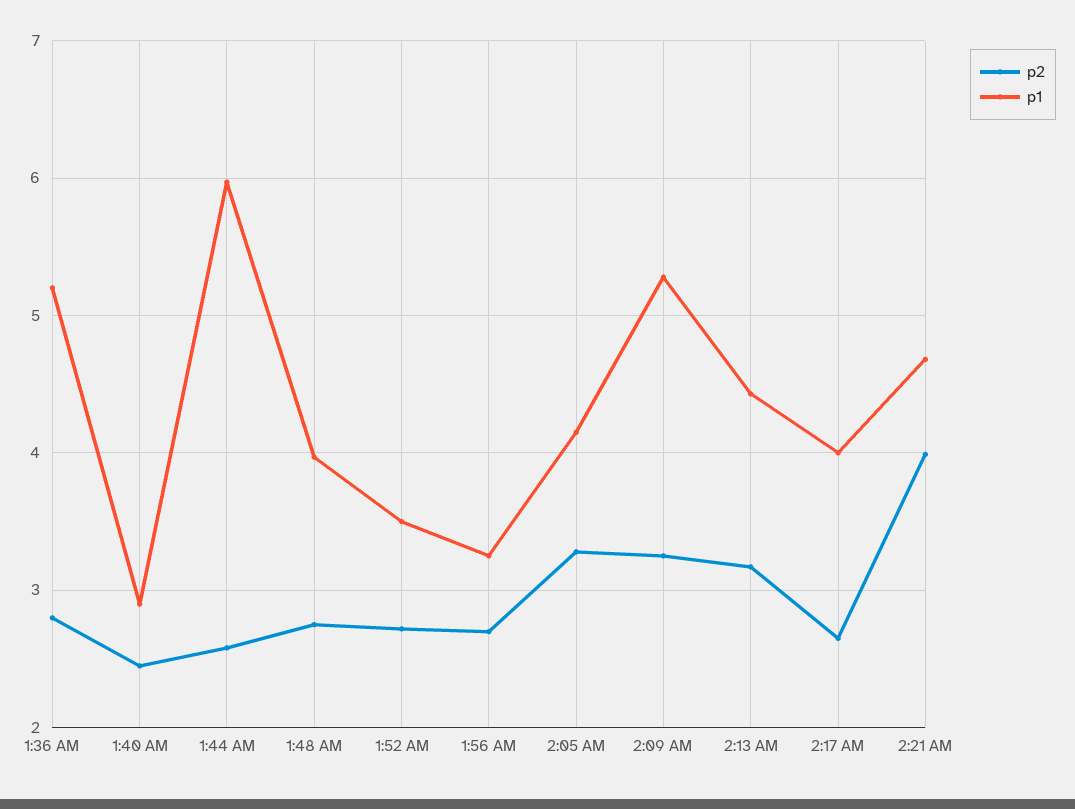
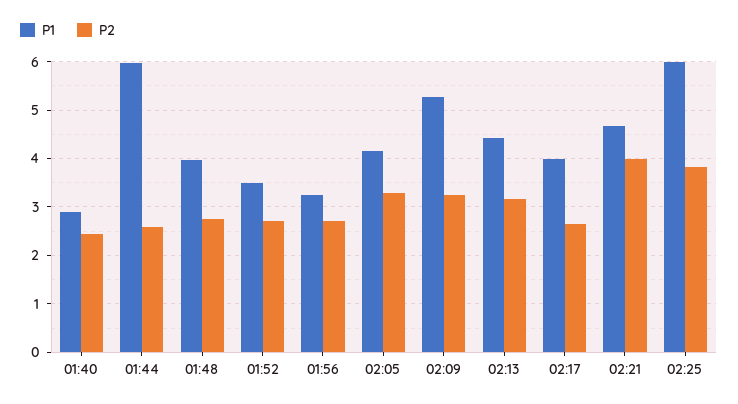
p2, 1:36 AM: 2.8 -> none
p1, 1:36 AM: 5.2 -> none
p1, 02:25: none -> 6
p2, 02:25: none -> 3.8

